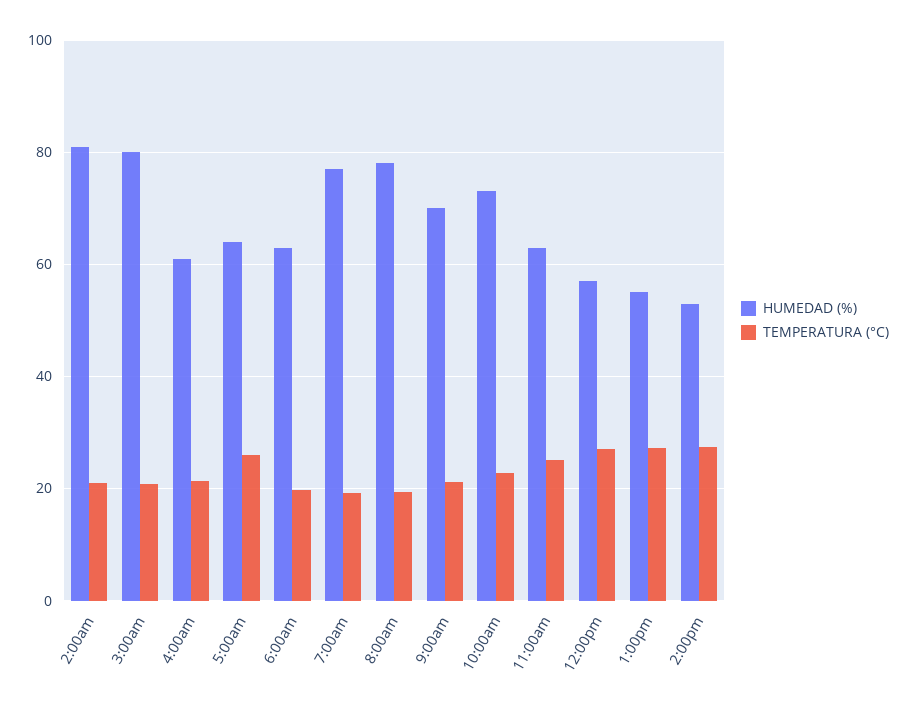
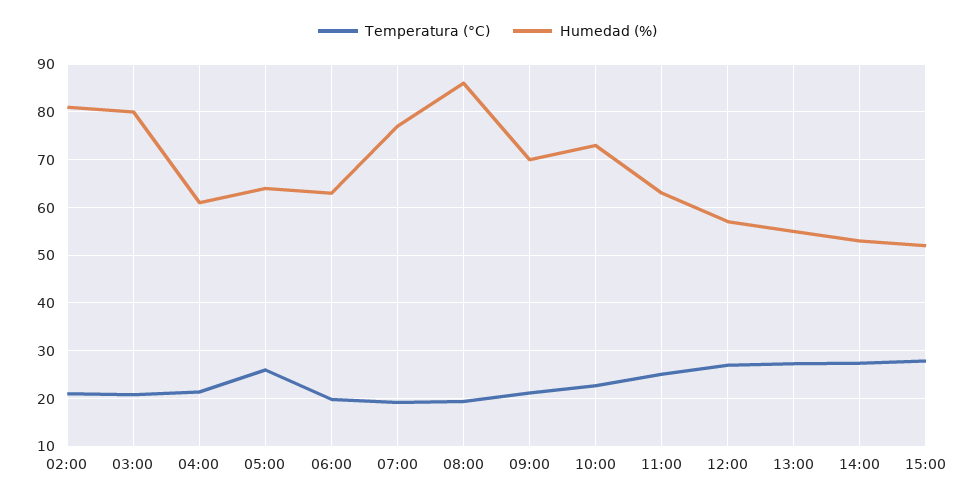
HUMEDAD (%), 8:00am: 78 -> 86
TEMPERATURA (°C), 15:00: none -> 28
HUMEDAD (%), 15:00: none -> 52

